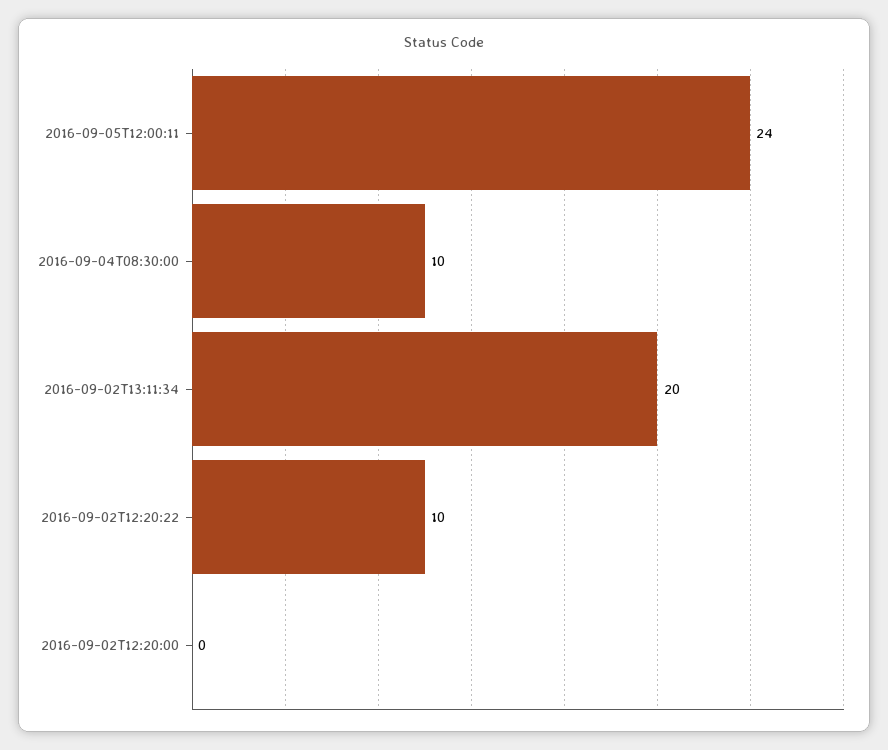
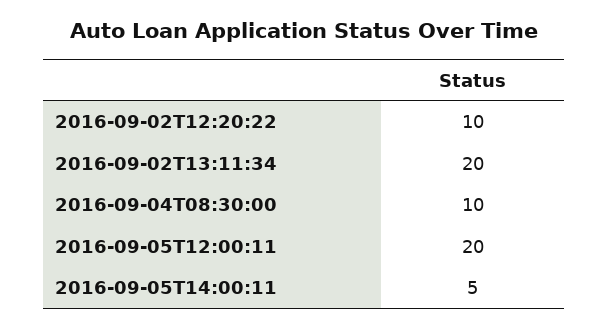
2016-09-05T12:00:11: 24 -> 20
2016-09-02T12:20:00: 0 -> none
2016-09-05T14:00:11: none -> 5

